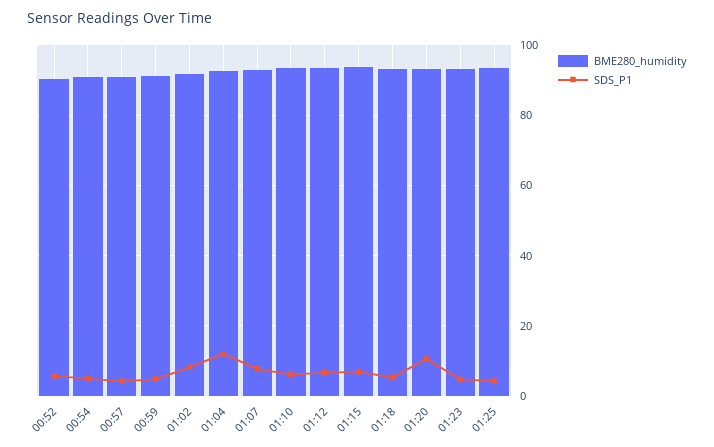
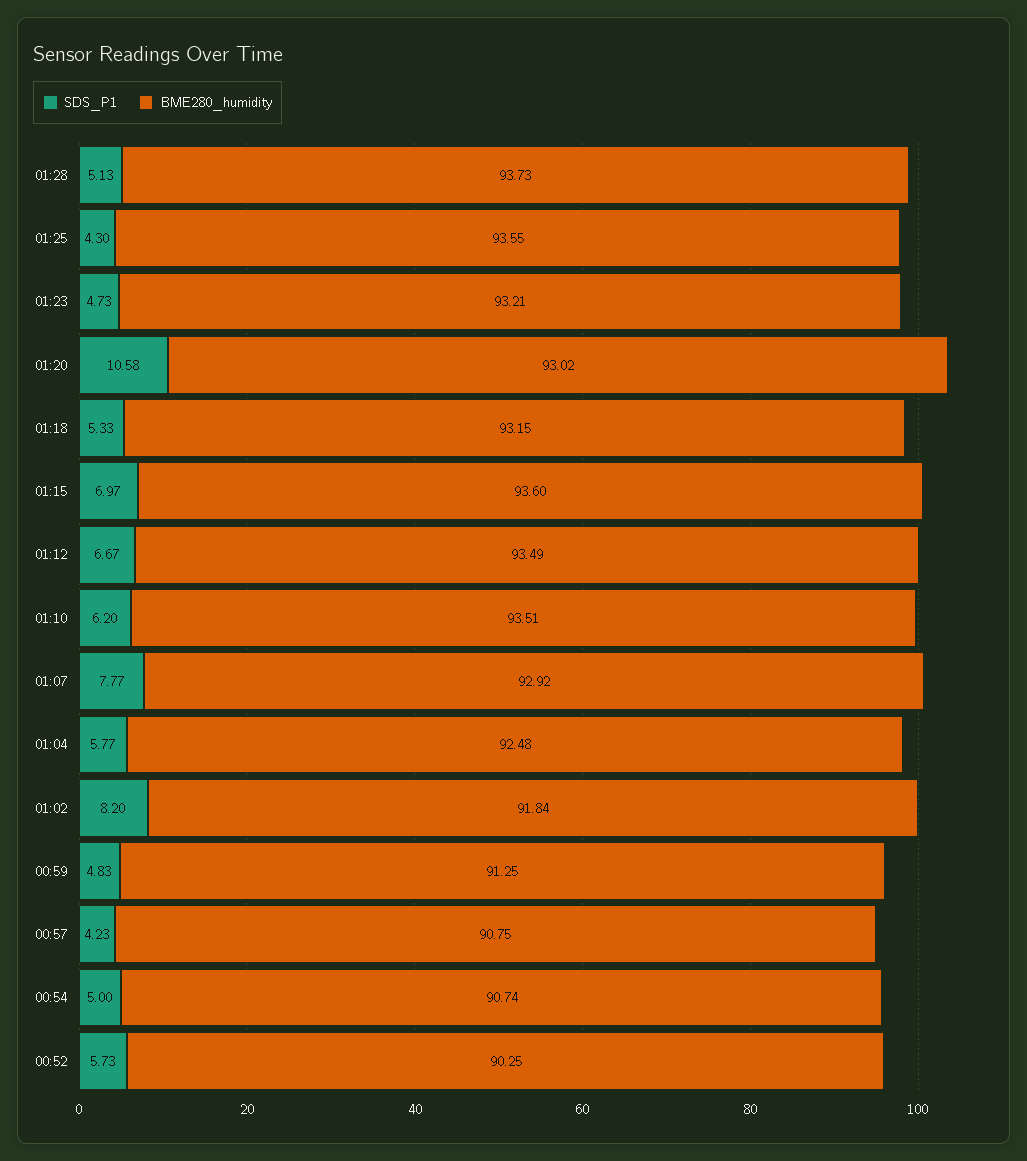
SDS_P1, 01:04: 12 -> 5.77
SDS_P1, 01:28: none -> 5.13
BME280_humidity, 01:28: none -> 93.73

